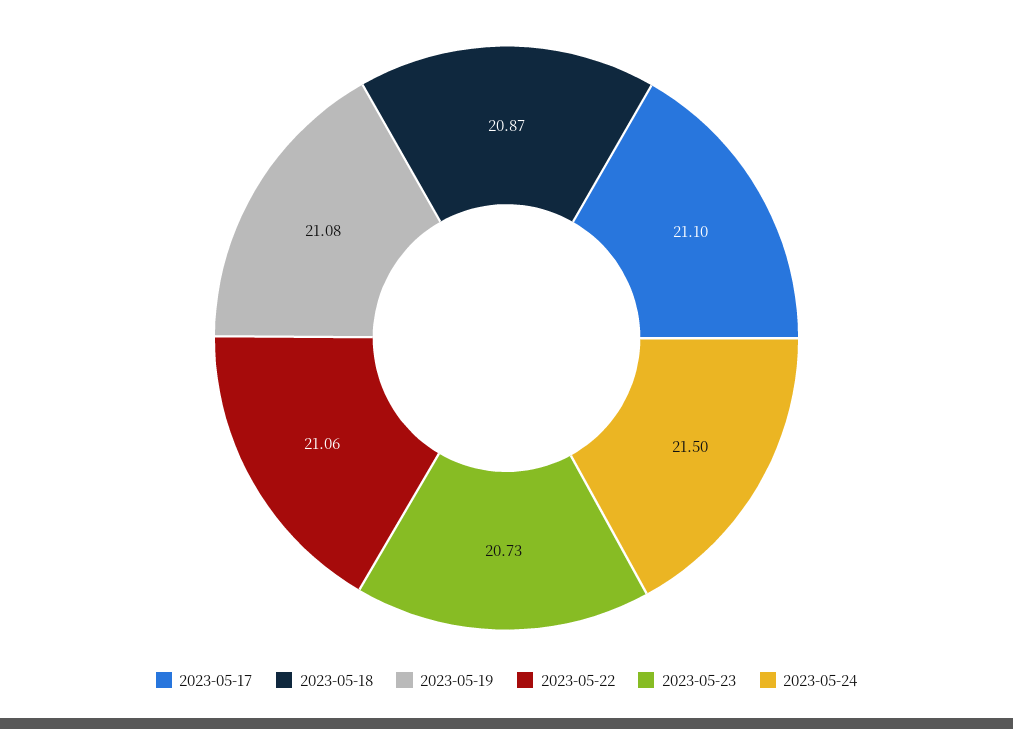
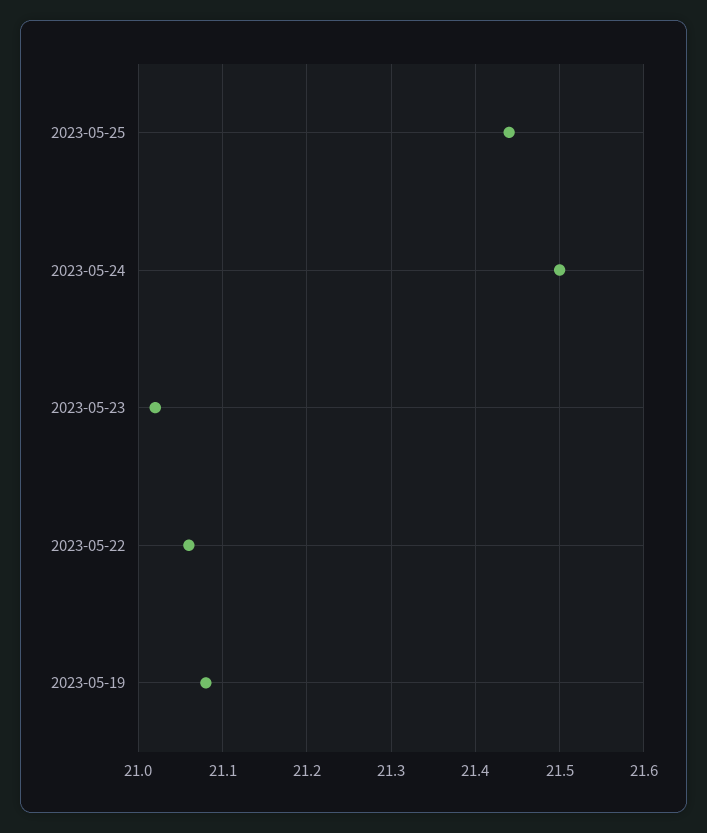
2023-05-17: 21.1 -> none
2023-05-18: 20.87 -> none
2023-05-23: 20.73 -> 21.02
2023-05-25: none -> 21.44

